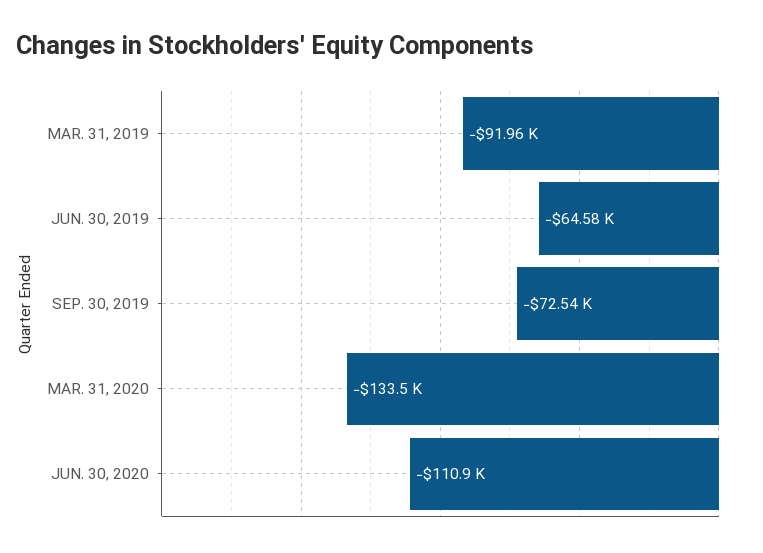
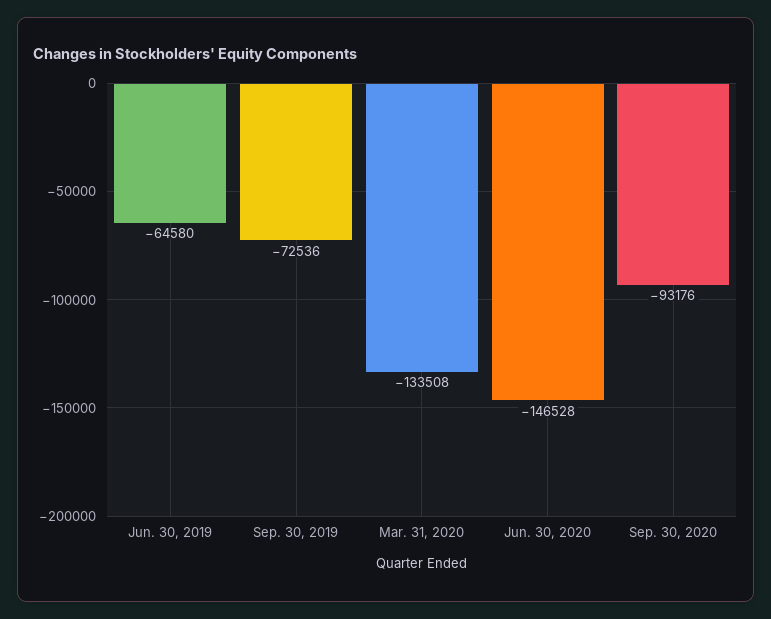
MAR. 31, 2019: -91960 -> none
JUN. 30, 2020: -110900 -> -146528
Sep. 30, 2020: none -> -93176

